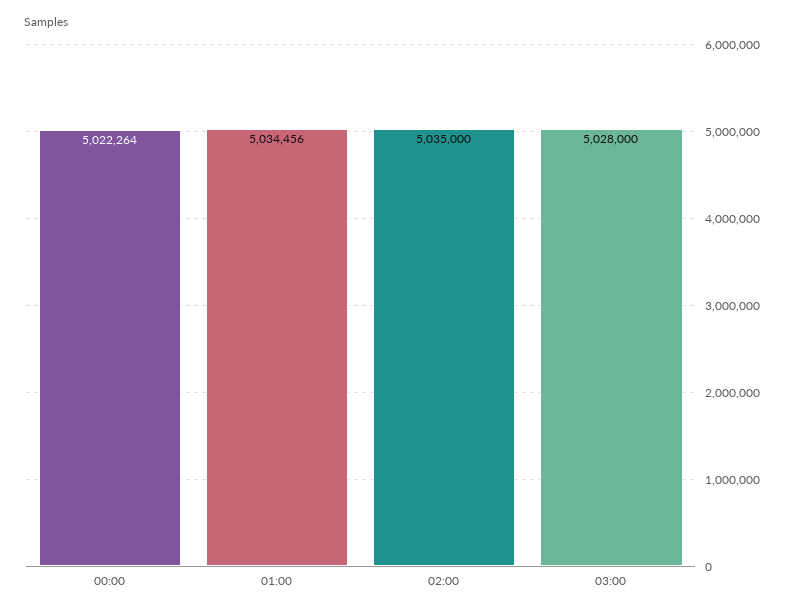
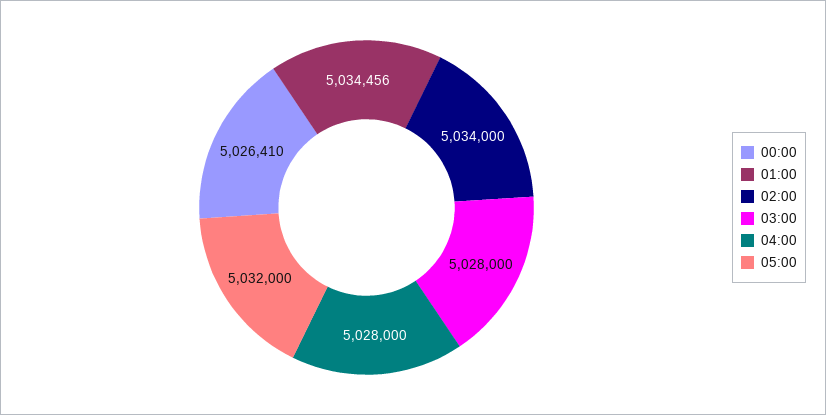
00:00: 5022264 -> 5026410
02:00: 5035000 -> 5034000
04:00: none -> 5028000
05:00: none -> 5032000

